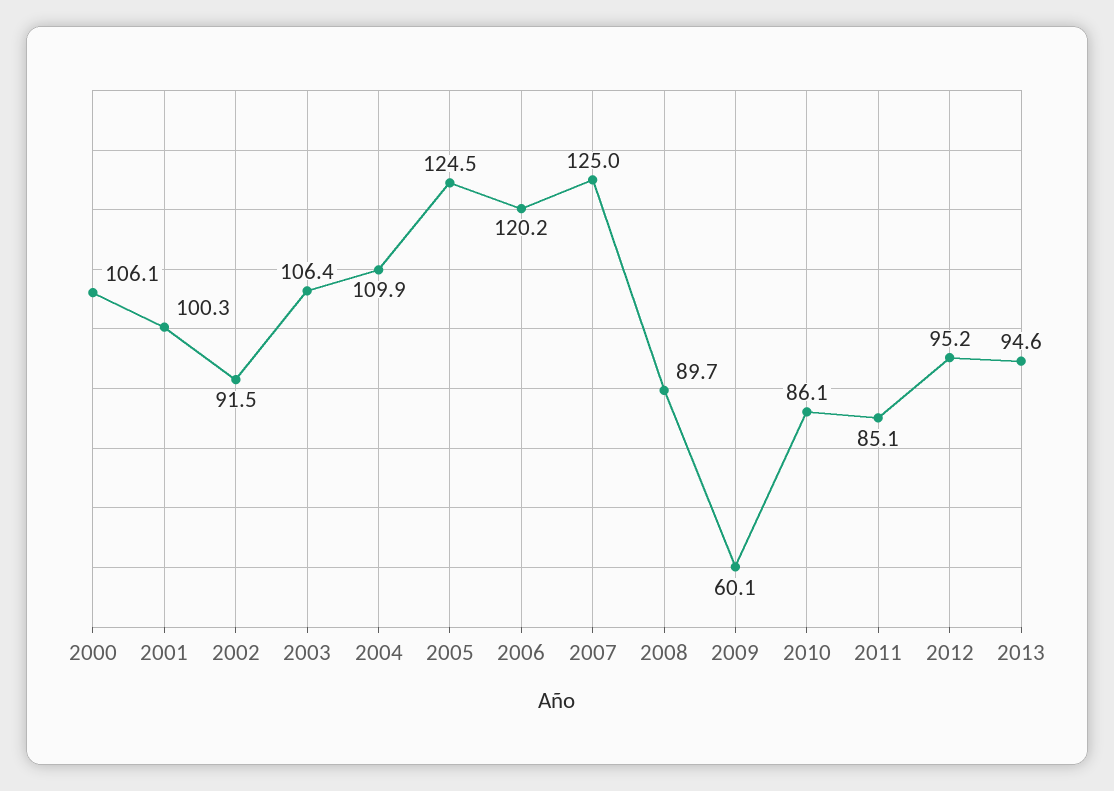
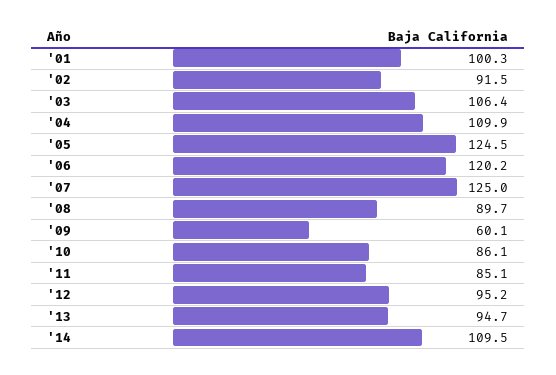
2000: 106.1 -> none
2013: 94.6 -> 94.7
'14: none -> 109.5

